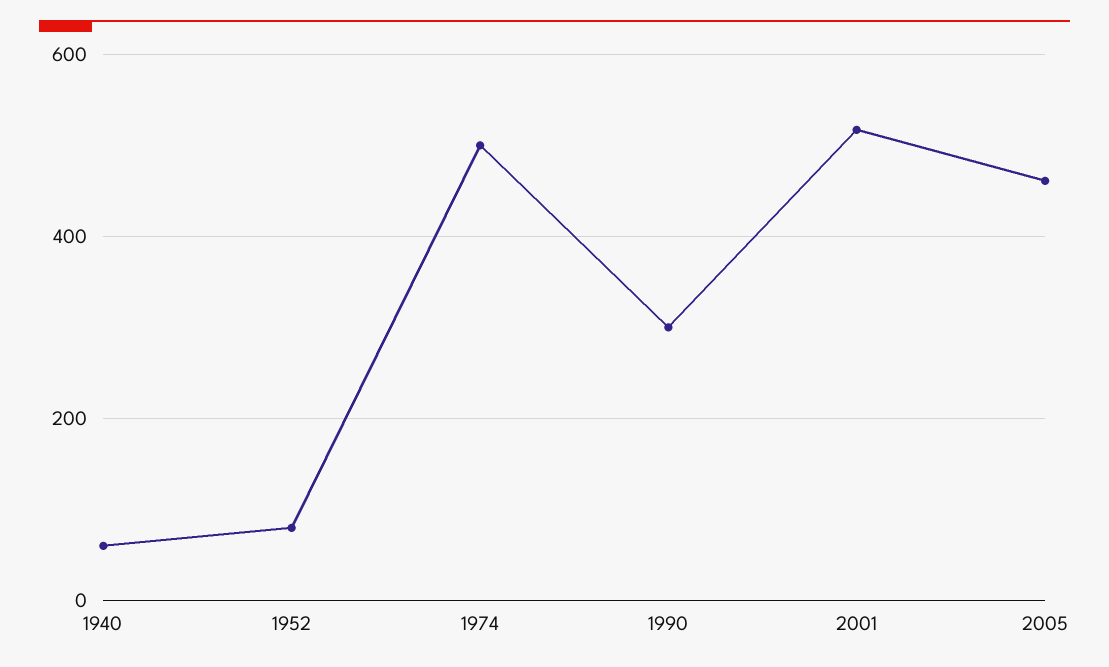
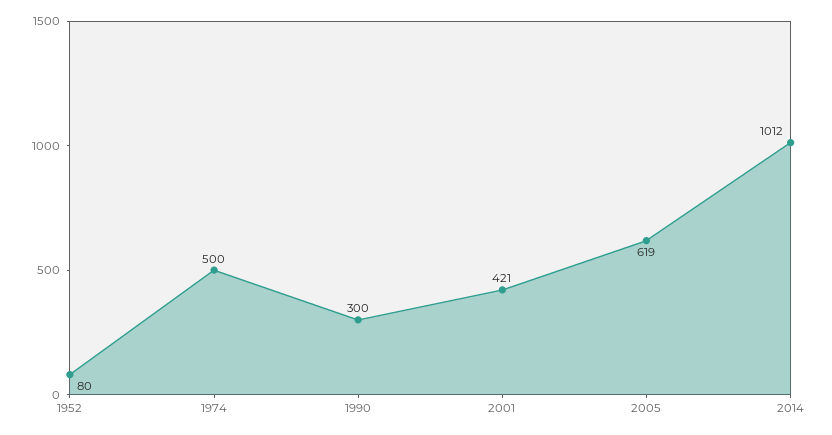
1940: 60 -> none
2001: 520 -> 421
2005: 460 -> 619
2014: none -> 1012

